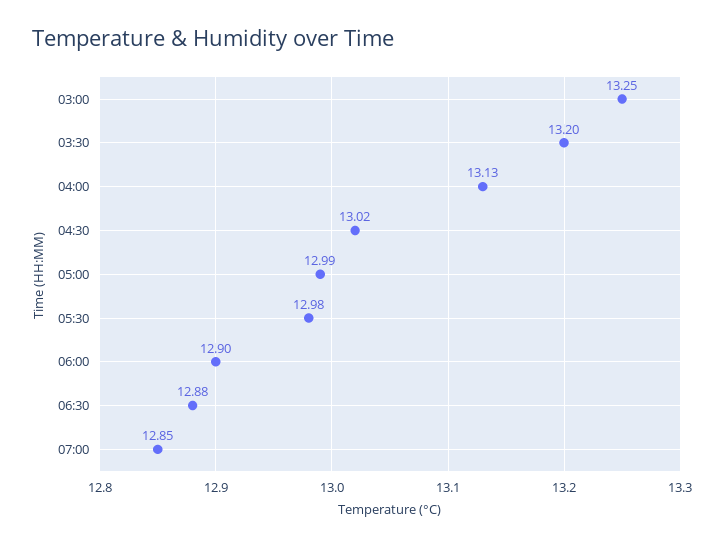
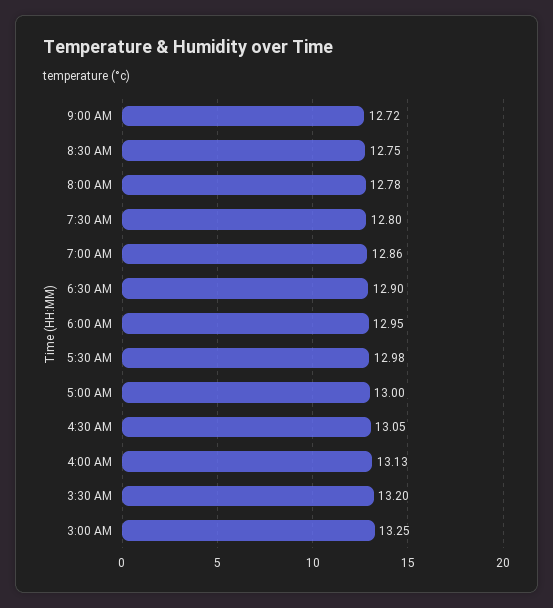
04:30: 13.02 -> 13.05
05:00: 12.99 -> 13
06:00: 12.9 -> 12.95
06:30: 12.88 -> 12.9
07:00: 12.85 -> 12.86
9:00 AM: none -> 12.72
8:30 AM: none -> 12.75
8:00 AM: none -> 12.78
7:30 AM: none -> 12.8

